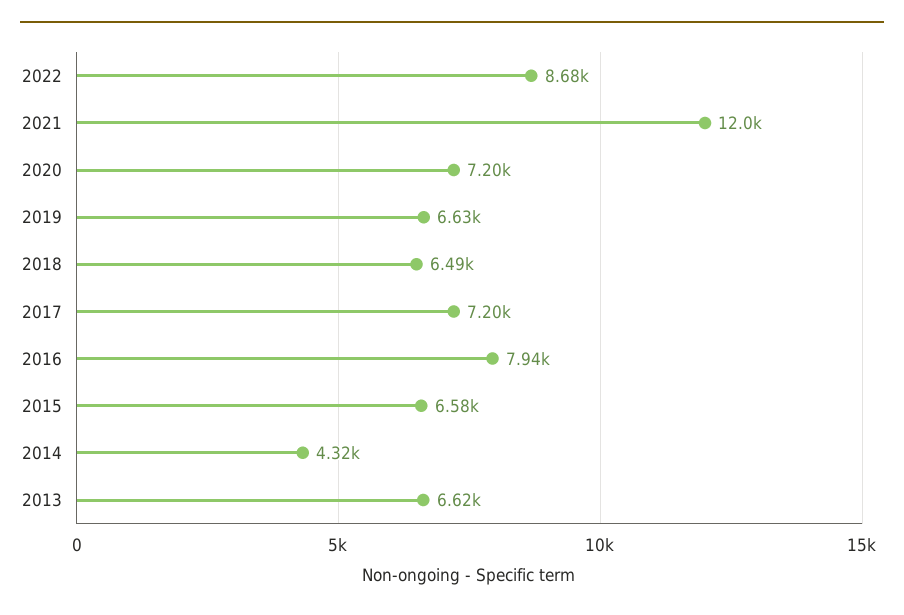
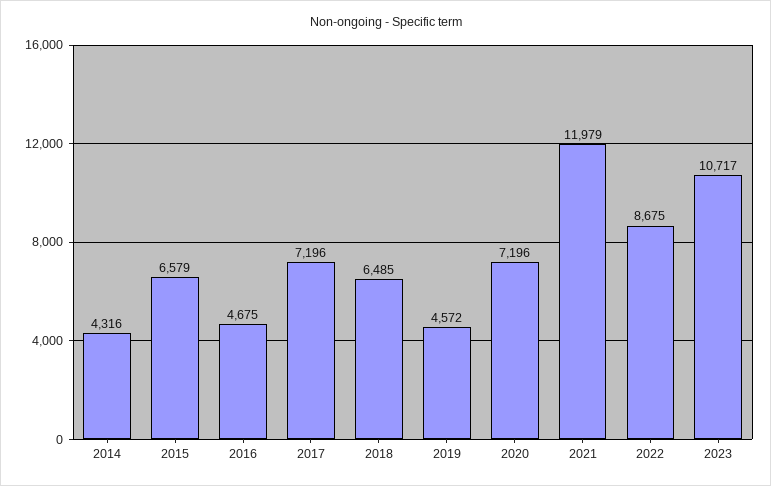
2019: 6630 -> 4572
2016: 7940 -> 4675
2013: 6620 -> none
2023: none -> 10717

